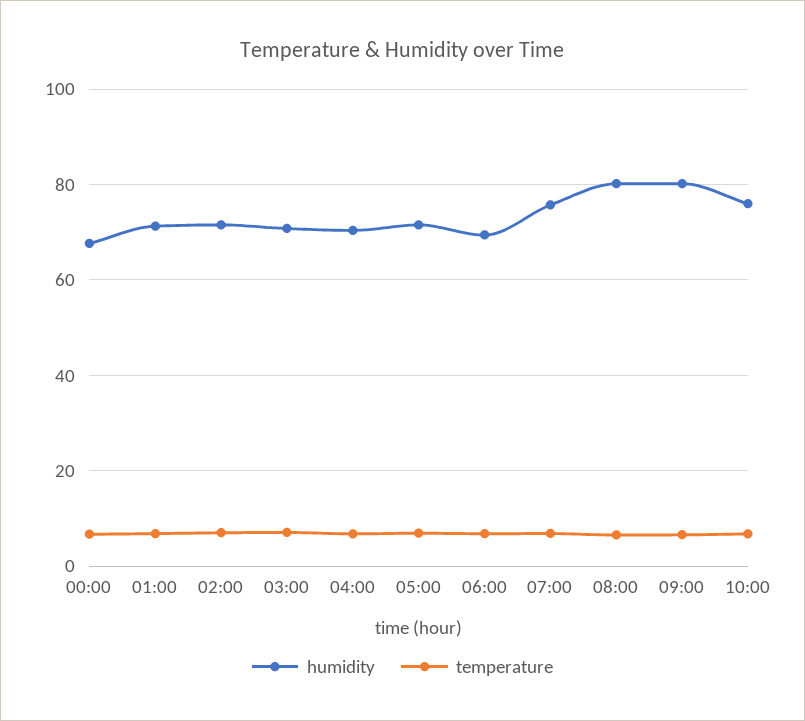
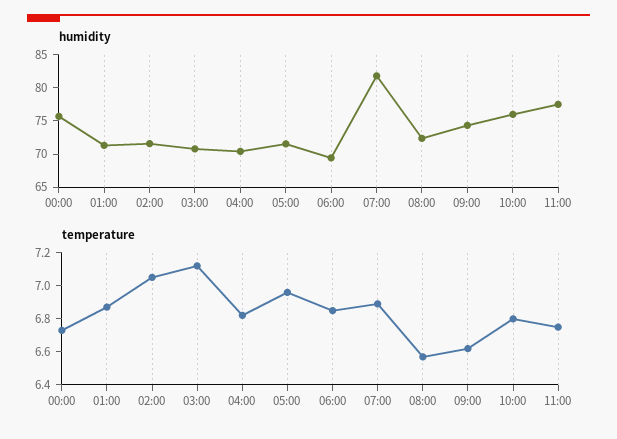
humidity, 00:00: 68 -> 75
humidity, 07:00: 76 -> 82.5
humidity, 08:00: 80 -> 72.5
humidity, 09:00: 80 -> 75
humidity, 11:00: none -> 77.5
temperature, 11:00: none -> 6.75

